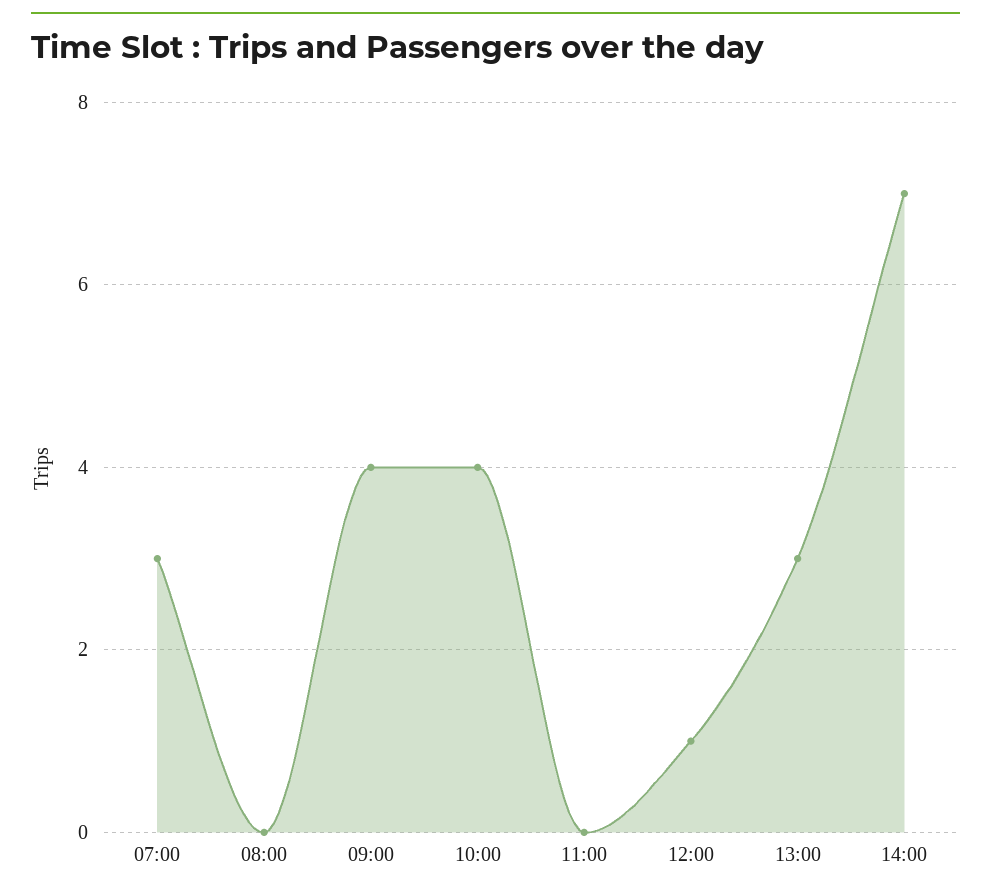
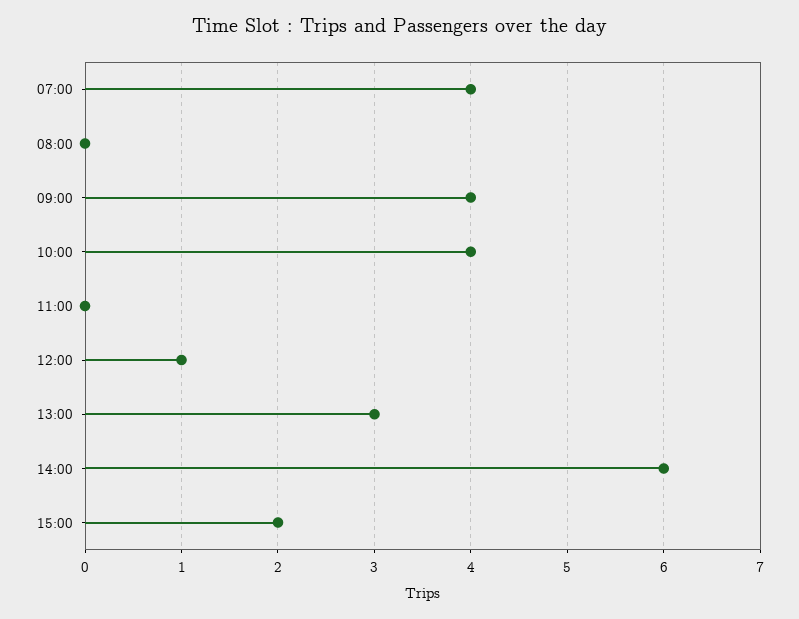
07:00: 3 -> 4
14:00: 7 -> 6
15:00: none -> 2

